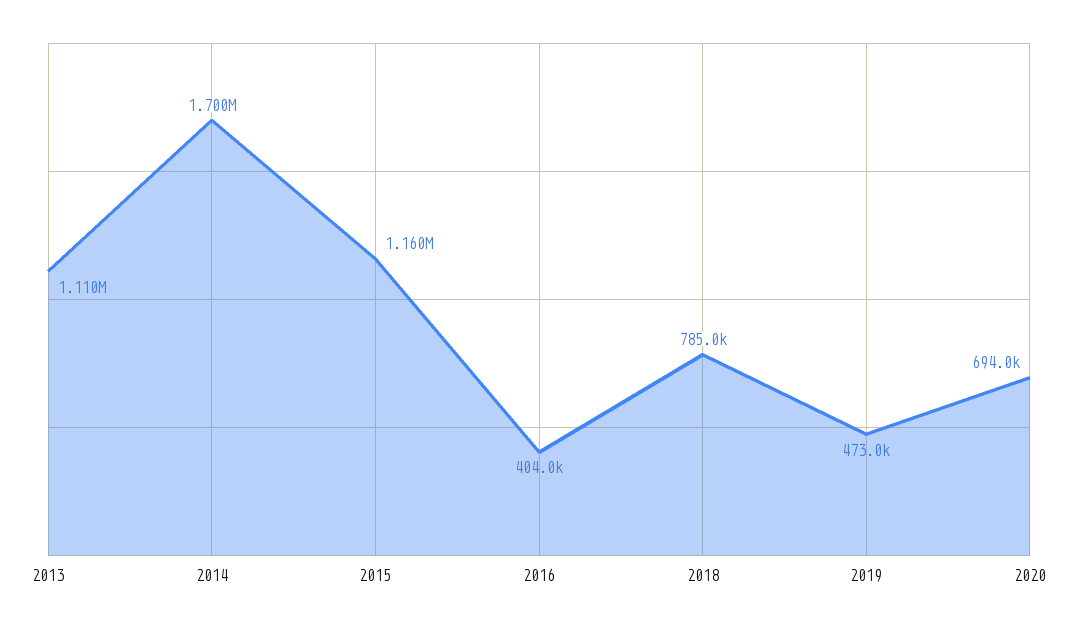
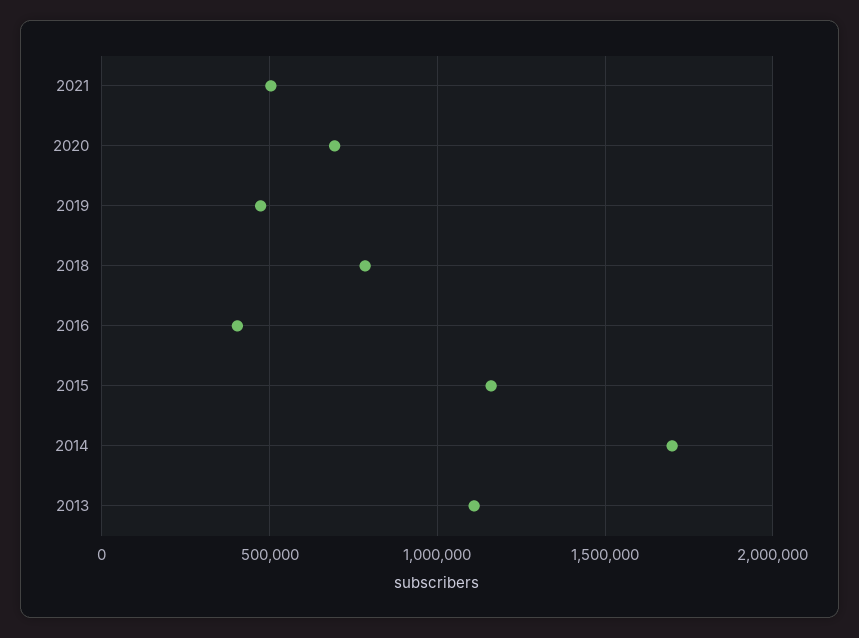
2021: none -> 500000

